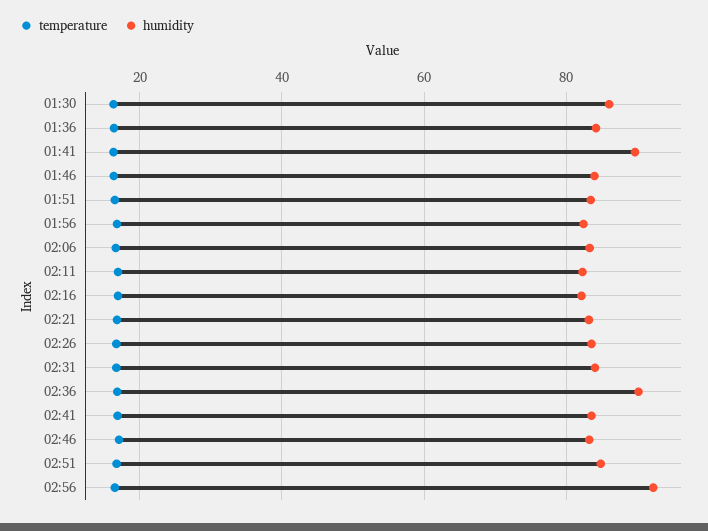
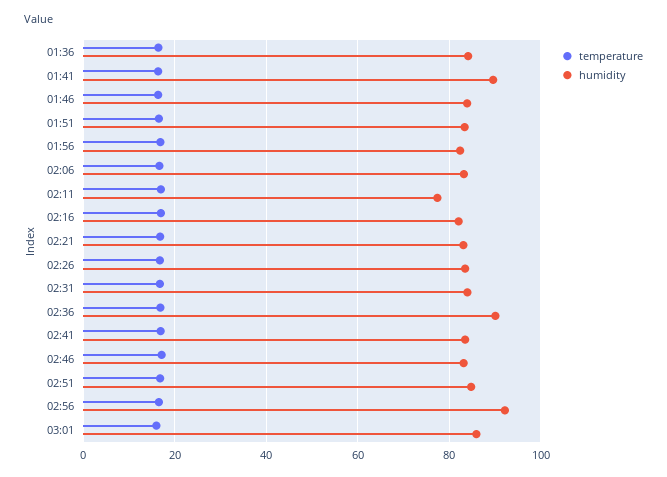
temperature, 01:30: 16 -> none
humidity, 01:30: 86 -> none
humidity, 02:11: 82 -> 78
temperature, 03:01: none -> 16
humidity, 03:01: none -> 86

